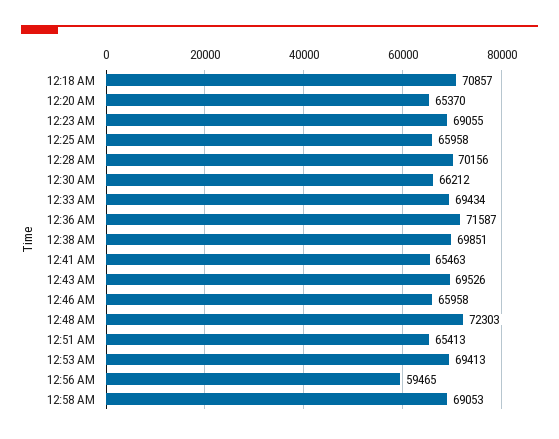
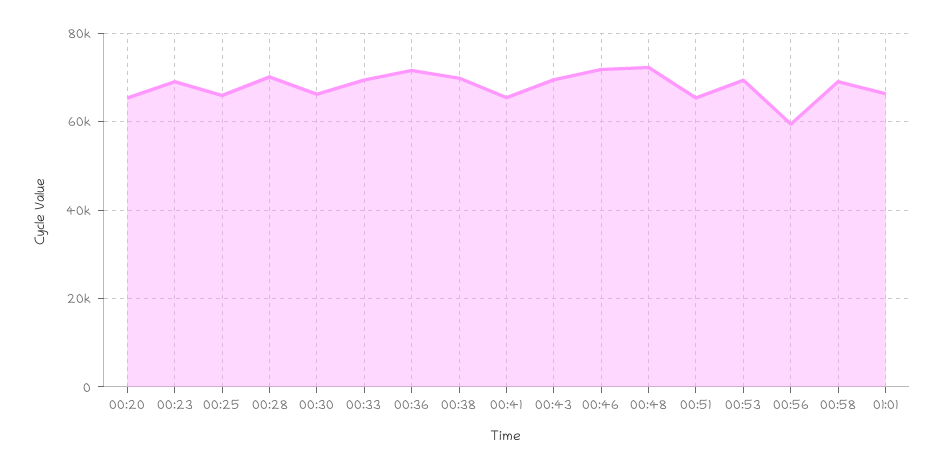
12:18 AM: 70857 -> none
12:46 AM: 65958 -> 72000
01:01: none -> 66000

